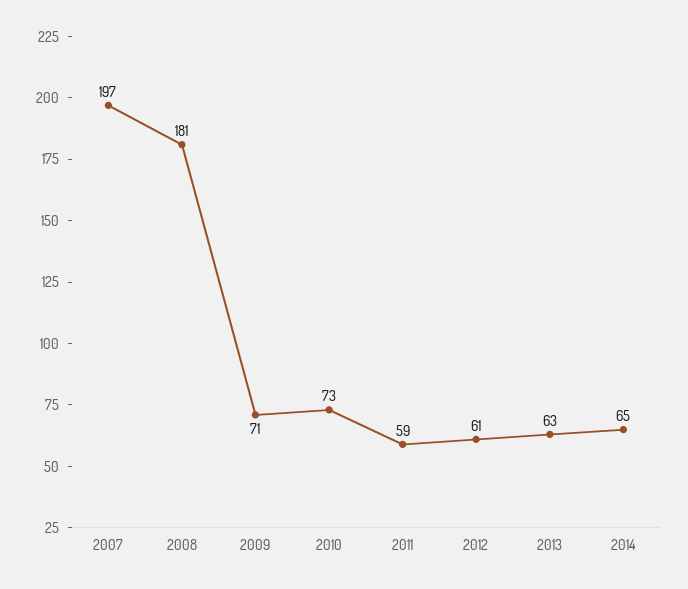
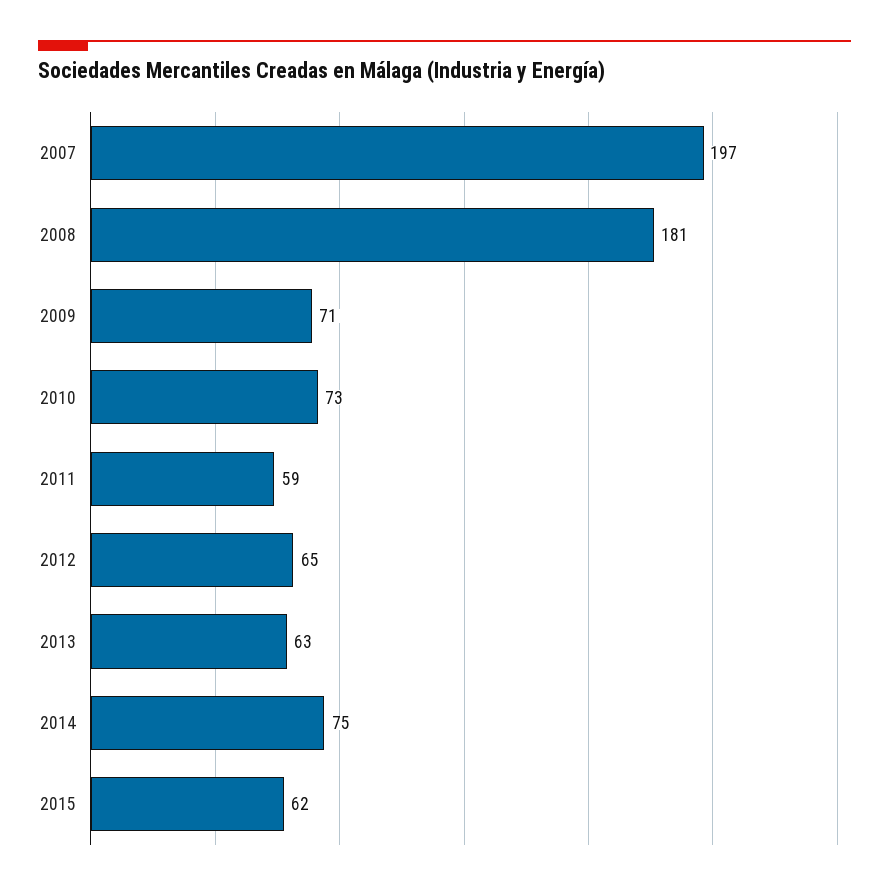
2012: 61 -> 65
2014: 65 -> 75
2015: none -> 62

